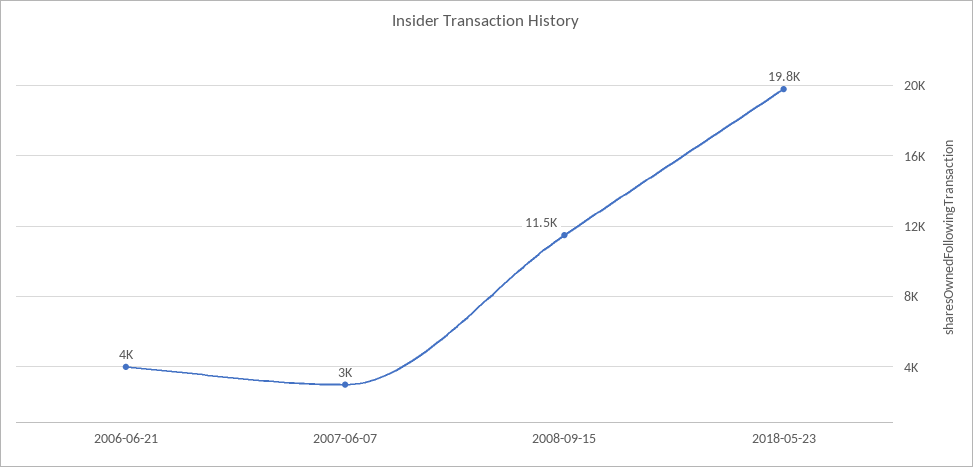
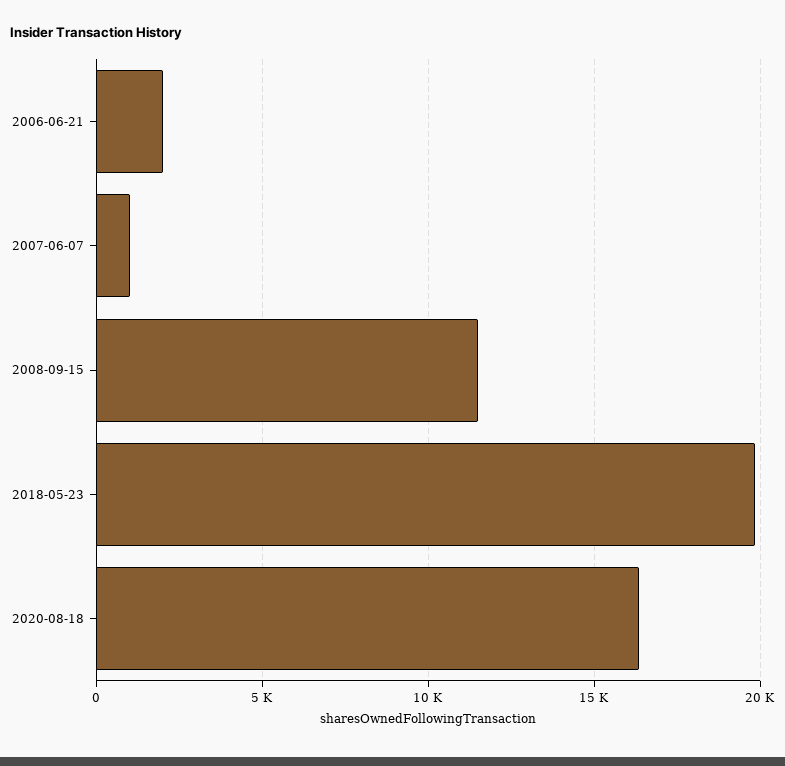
2006-06-21: 4000 -> 2000
2007-06-07: 3000 -> 1000
2020-08-18: none -> 16500

